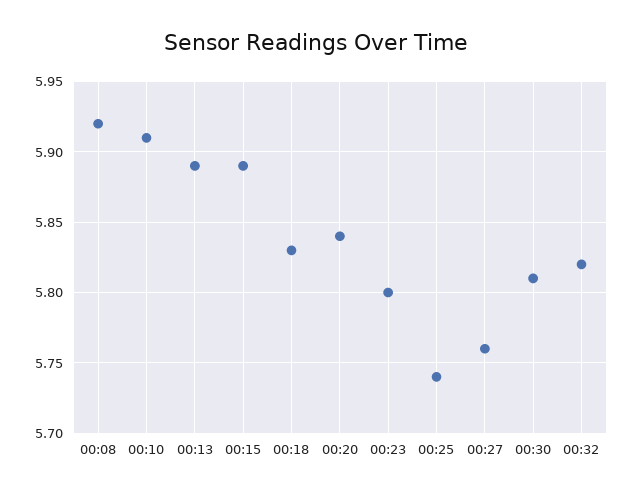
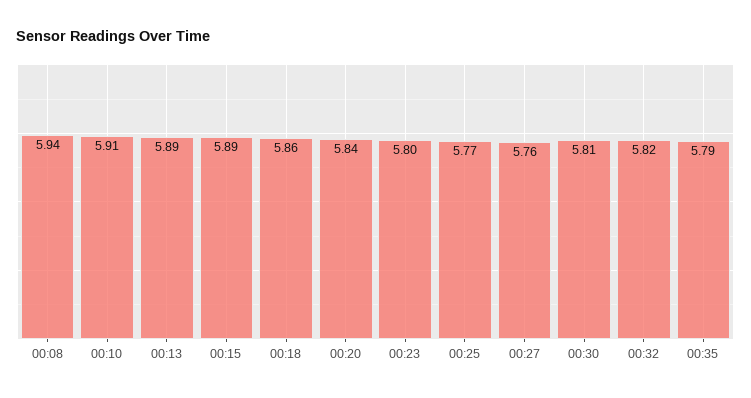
00:08: 5.92 -> 5.94
00:18: 5.83 -> 5.86
00:25: 5.74 -> 5.77
00:35: none -> 5.79

